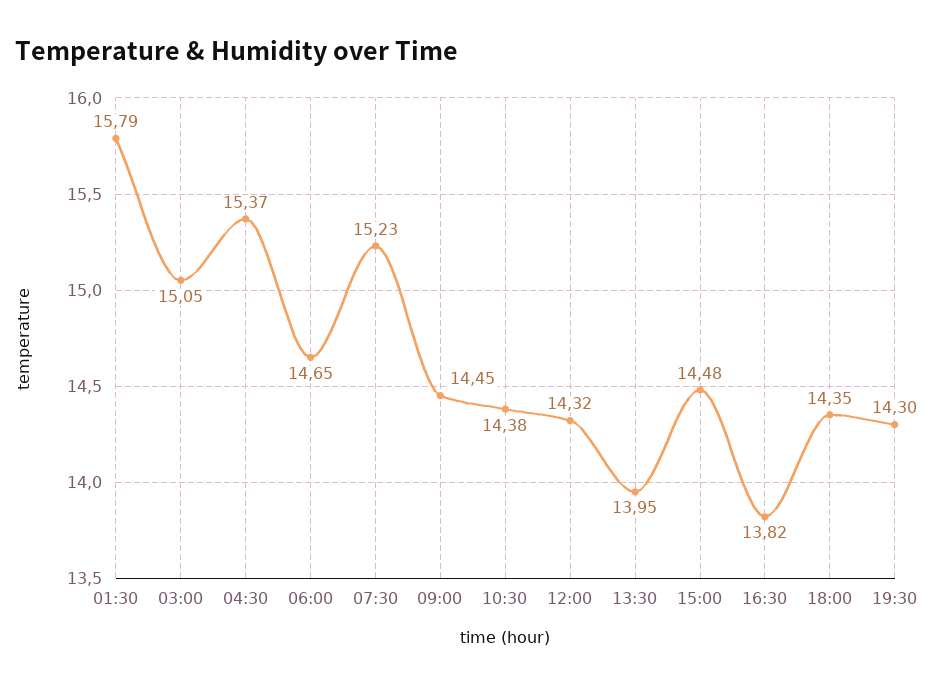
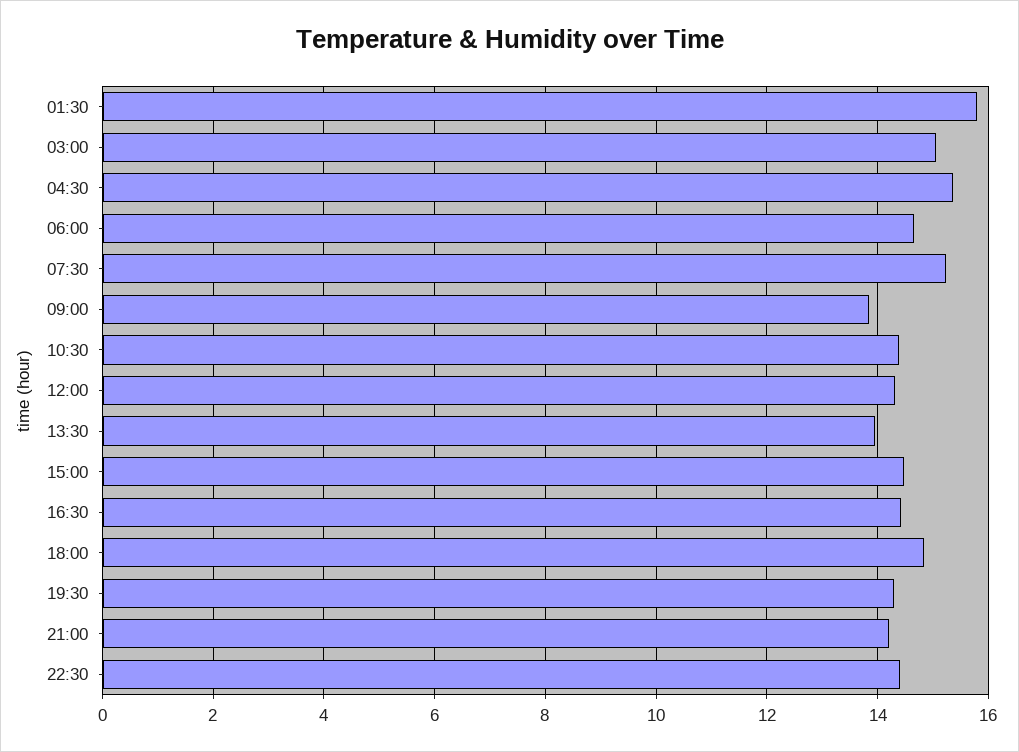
09:00: 14.45 -> 13.8
16:30: 13.82 -> 14.4
18:00: 14.35 -> 14.8
21:00: none -> 14.2
22:30: none -> 14.4

